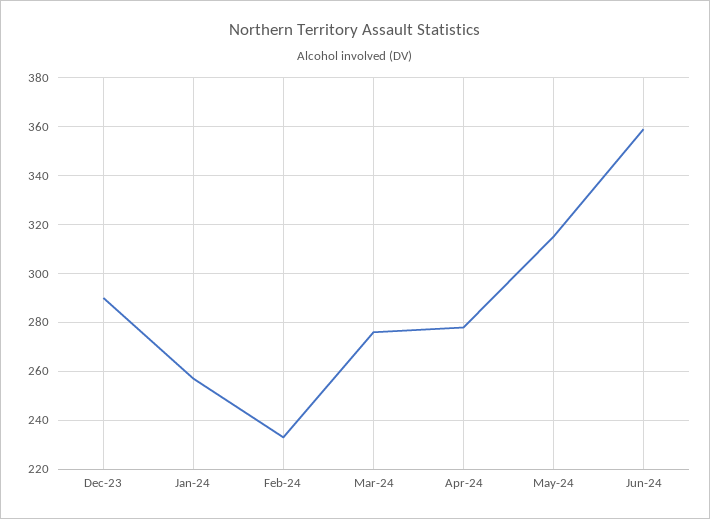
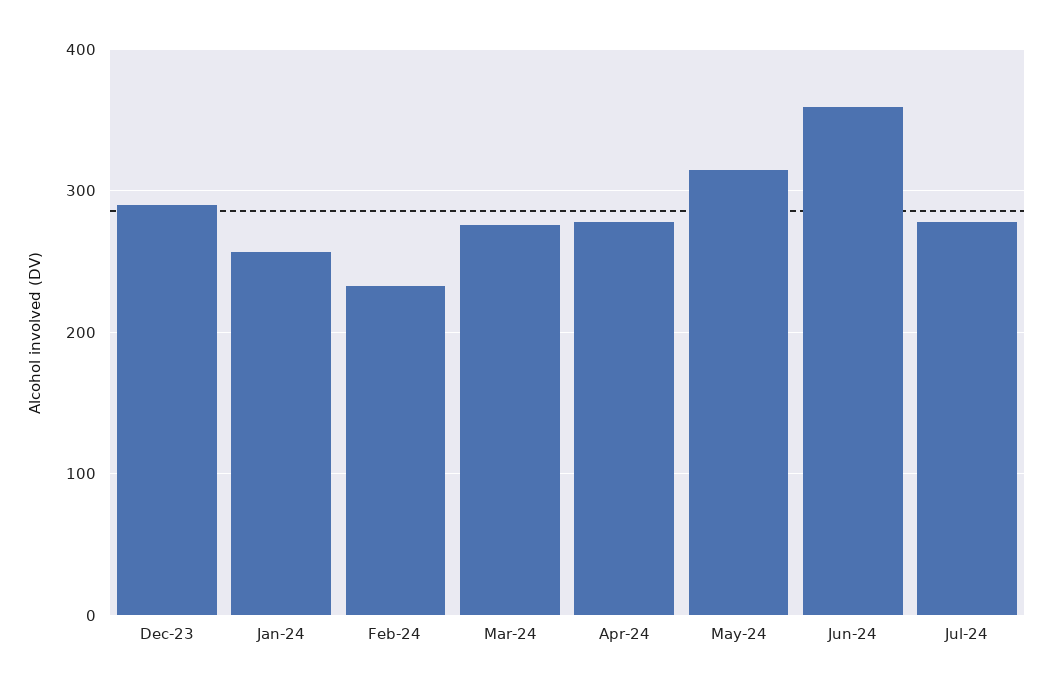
Jul-24: none -> 280

